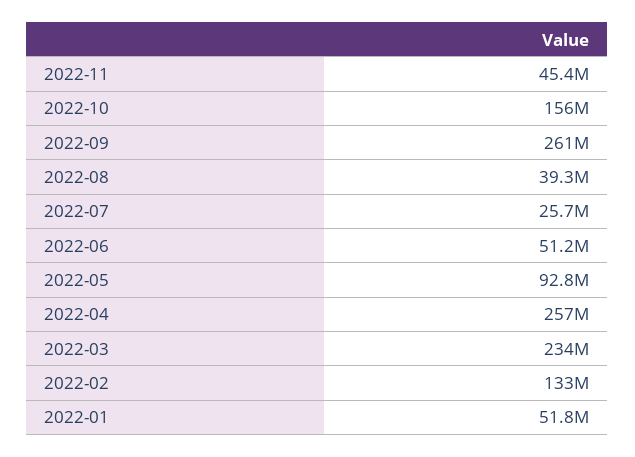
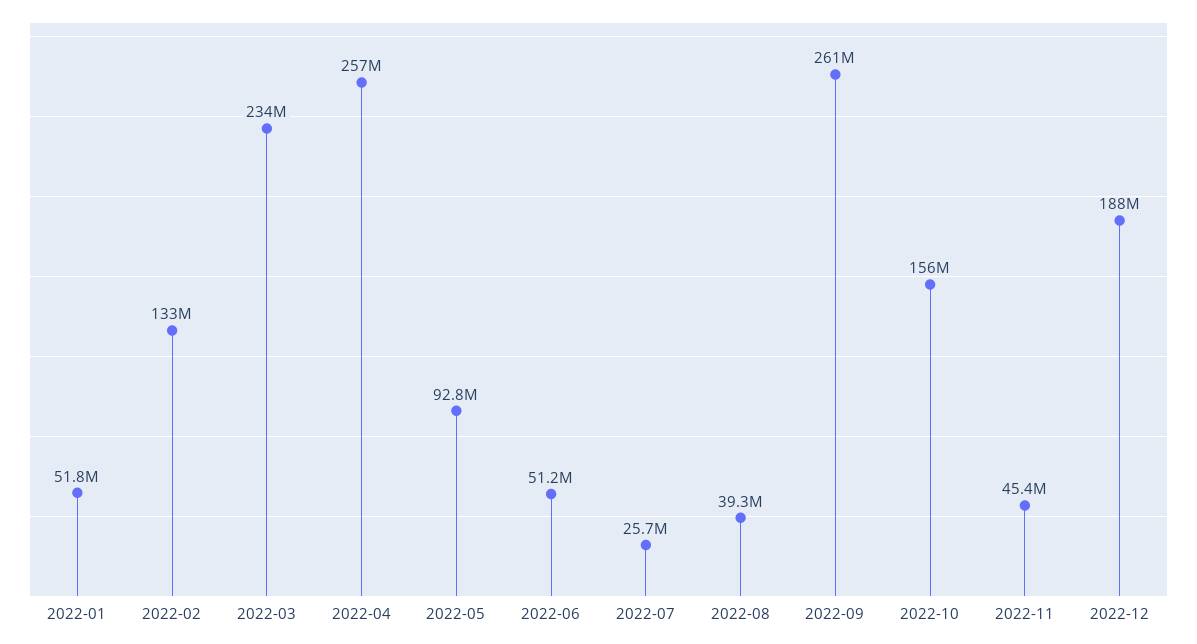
2022-12: none -> 188000000

